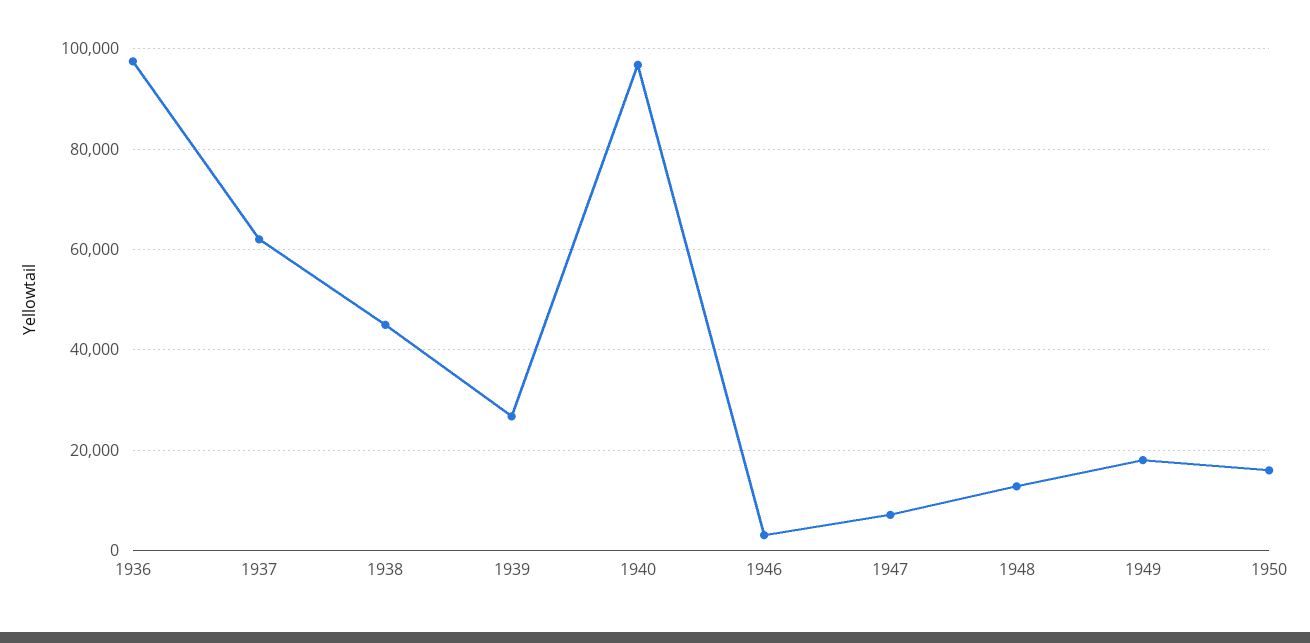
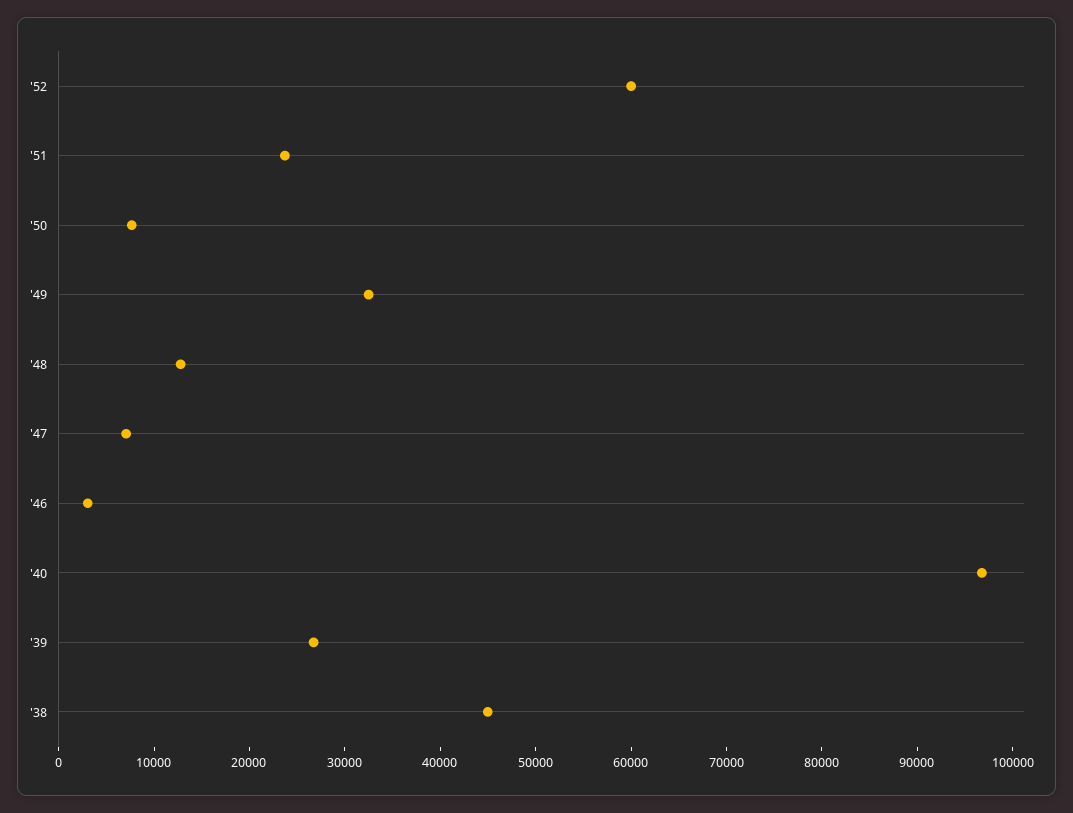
1936: 98000 -> none
1937: 62000 -> none
1949: 18000 -> 32000
1950: 16000 -> 8000
'52: none -> 60000
'51: none -> 24000

